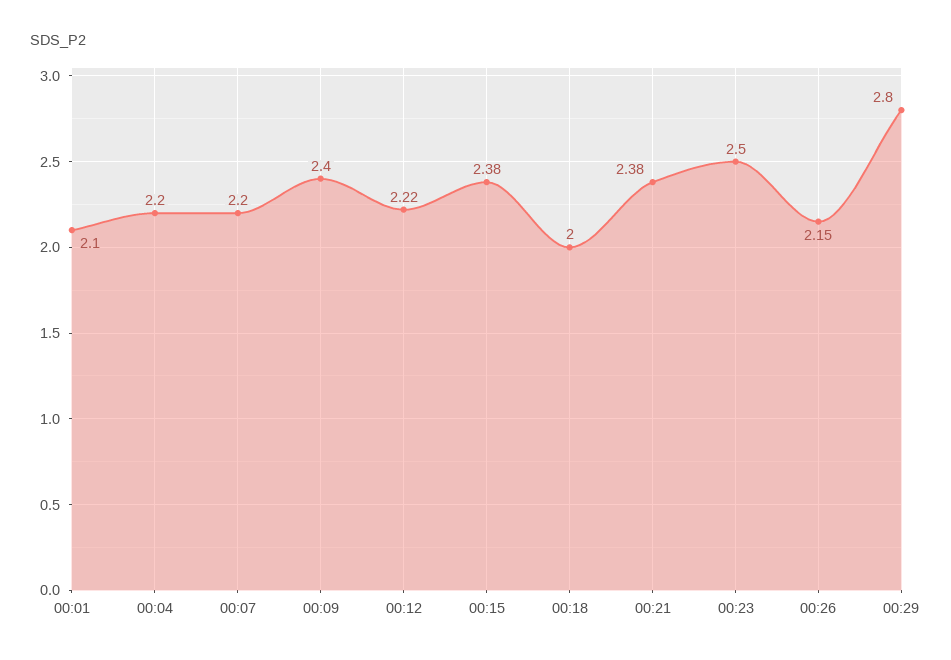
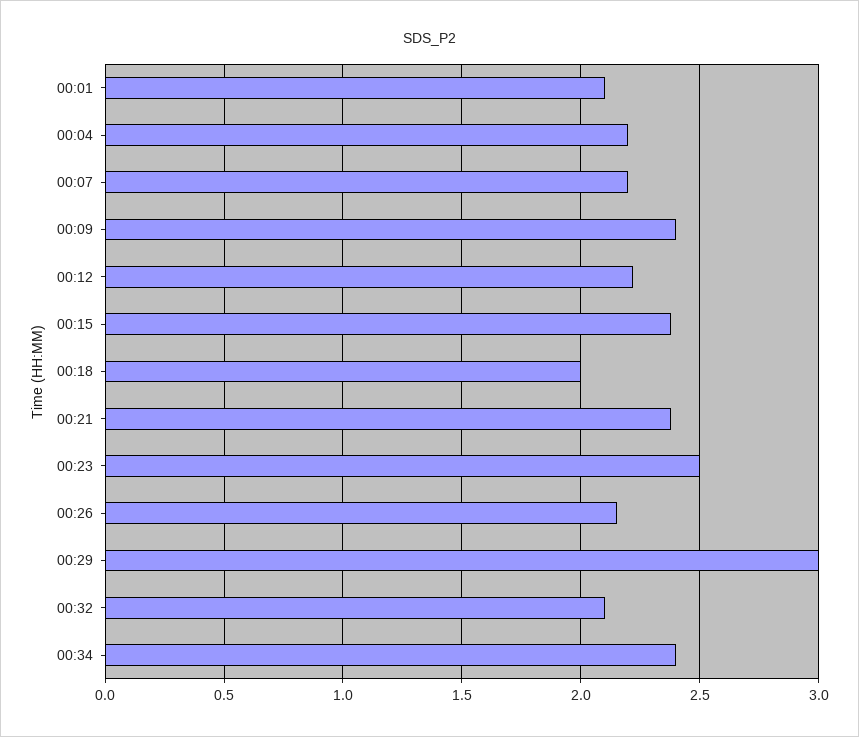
00:29: 2.8 -> 3
00:32: none -> 2.1
00:34: none -> 2.4

